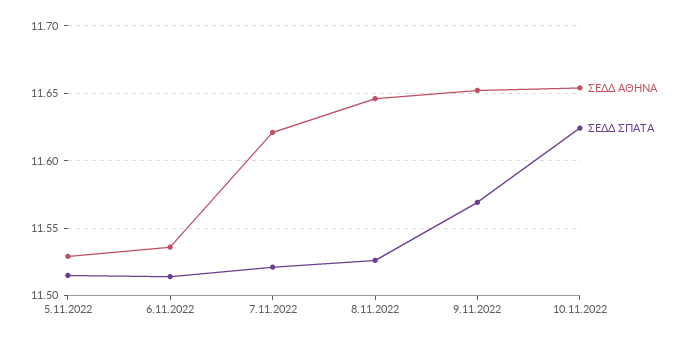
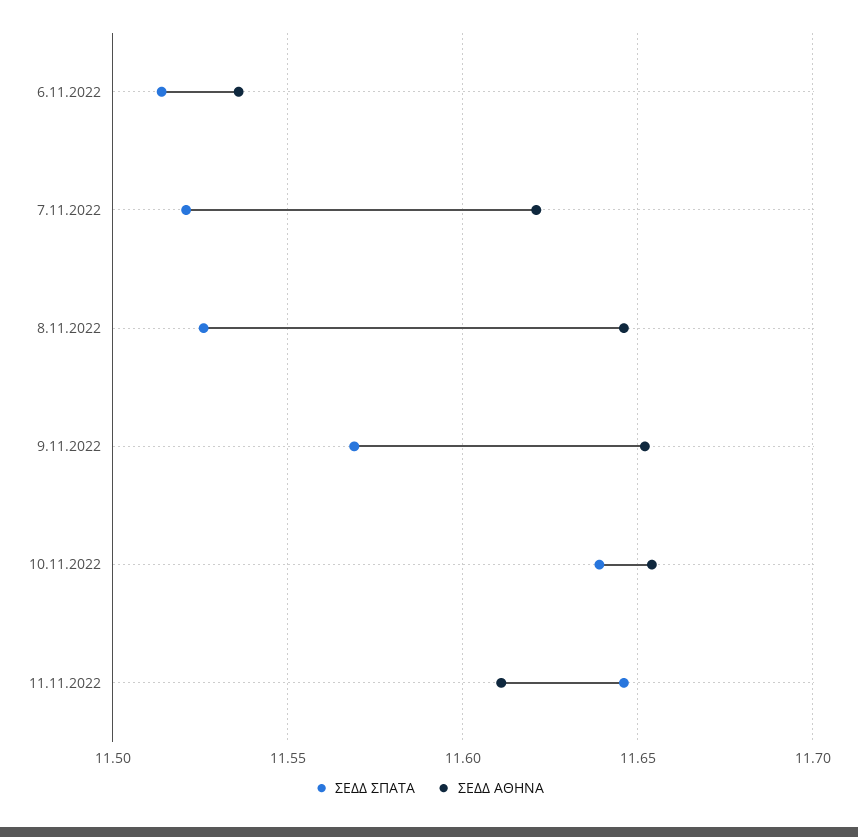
ΣΕΔΔ ΑΘΗΝΑ, 5.11.2022: 11.53 -> none
ΣΕΔΔ ΣΠΑΤΑ, 5.11.2022: 11.515 -> none
ΣΕΔΔ ΣΠΑΤΑ, 10.11.2022: 11.625 -> 11.64
ΣΕΔΔ ΣΠΑΤΑ, 11.11.2022: none -> 11.645
ΣΕΔΔ ΑΘΗΝΑ, 11.11.2022: none -> 11.61

